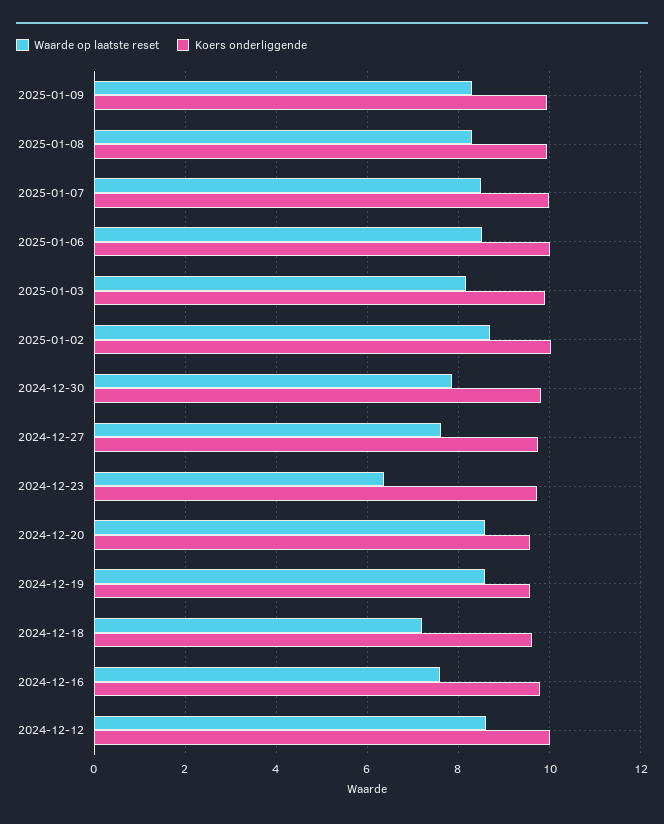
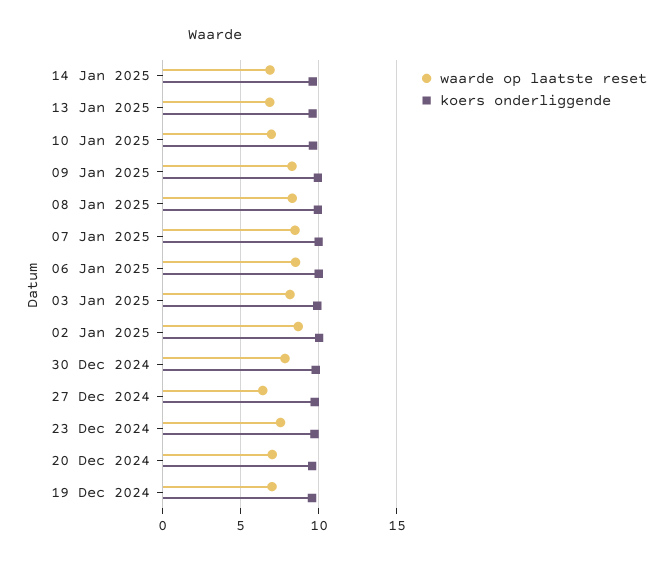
Waarde op laatste reset, 2024-12-27: 7.6 -> 6.5
Waarde op laatste reset, 2024-12-23: 6.4 -> 7.5
Waarde op laatste reset, 2024-12-20: 8.6 -> 7
Waarde op laatste reset, 2024-12-19: 8.6 -> 7
Waarde op laatste reset, 2024-12-18: 7.2 -> none
Koers onderliggende, 2024-12-18: 9.6 -> none
Waarde op laatste reset, 2024-12-16: 7.6 -> none
Koers onderliggende, 2024-12-16: 9.8 -> none
Waarde op laatste reset, 2024-12-12: 8.6 -> none
Koers onderliggende, 2024-12-12: 10 -> none
Waarde op laatste reset, 14 Jan 2025: none -> 7
Koers onderliggende, 14 Jan 2025: none -> 9.5
Waarde op laatste reset, 13 Jan 2025: none -> 7
Koers onderliggende, 13 Jan 2025: none -> 9.5
Waarde op laatste reset, 10 Jan 2025: none -> 7
Koers onderliggende, 10 Jan 2025: none -> 9.5

